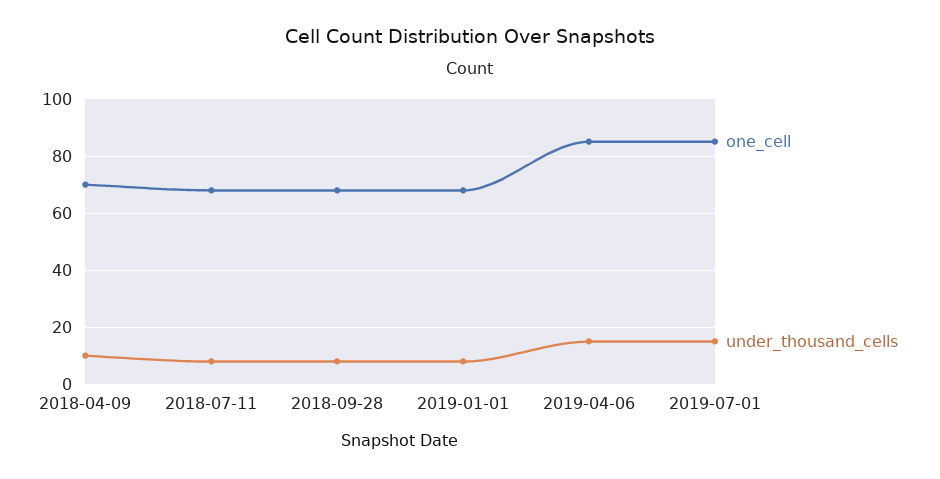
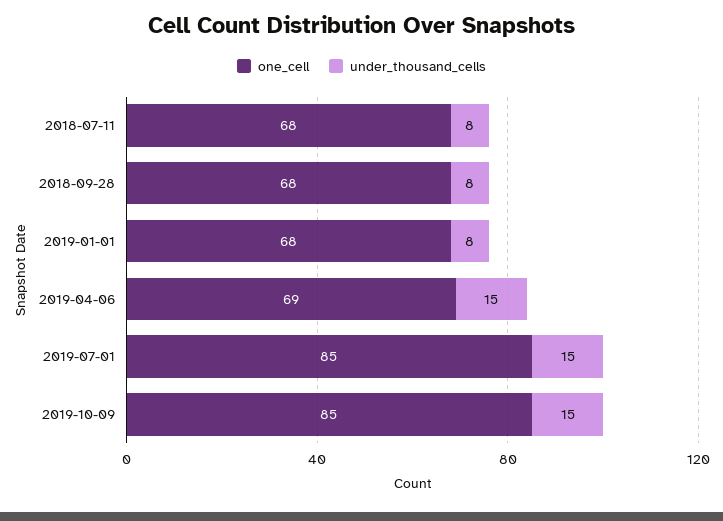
one_cell, 2018-04-09: 70 -> none
under_thousand_cells, 2018-04-09: 10 -> none
one_cell, 2019-04-06: 85 -> 69
one_cell, 2019-10-09: none -> 85
under_thousand_cells, 2019-10-09: none -> 15

